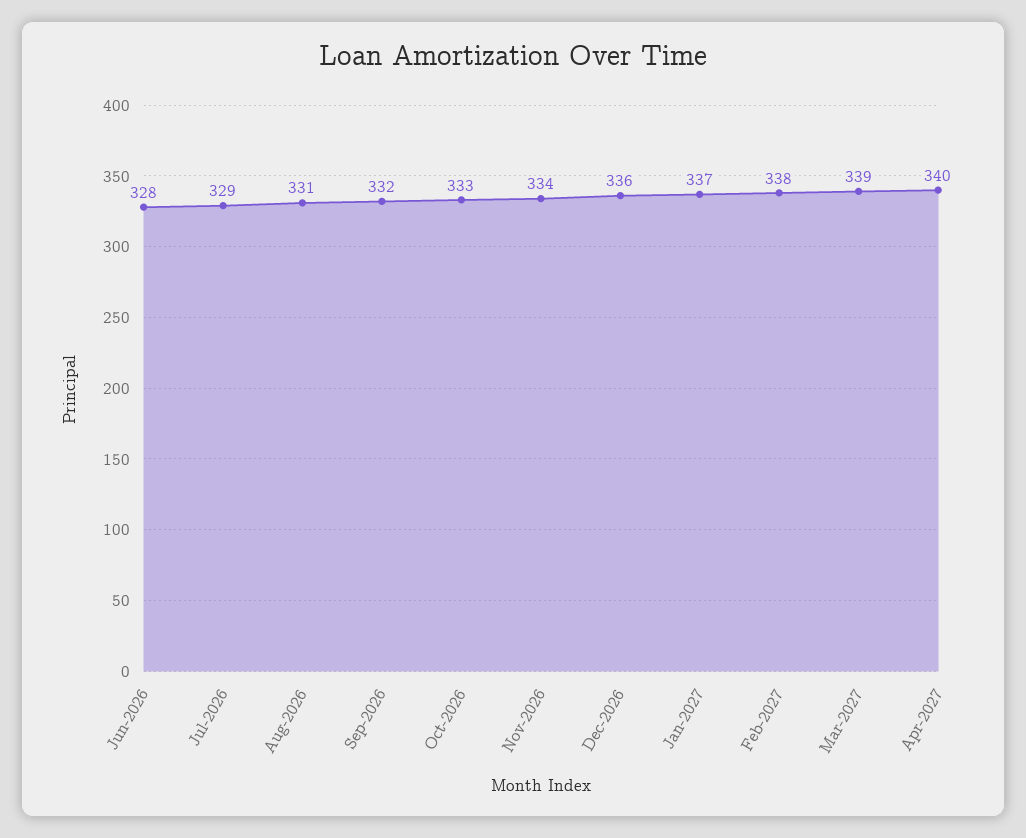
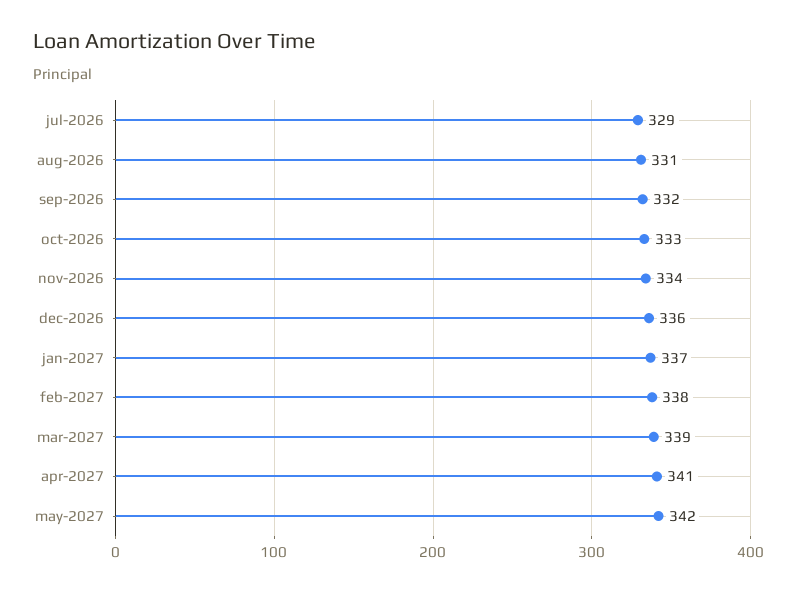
Jun-2026: 328 -> none
Apr-2027: 340 -> 341
may-2027: none -> 342

